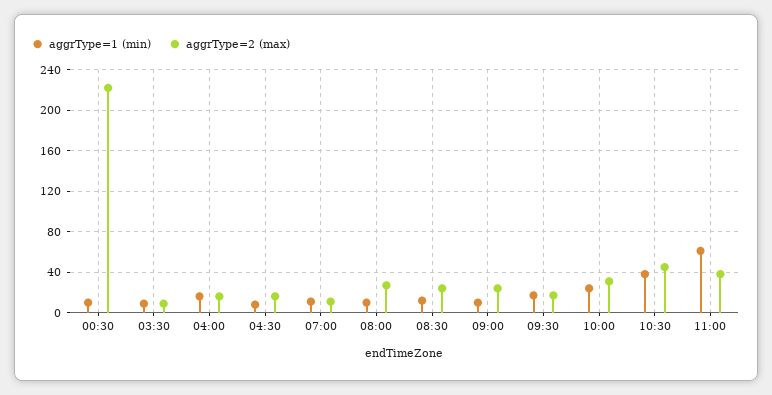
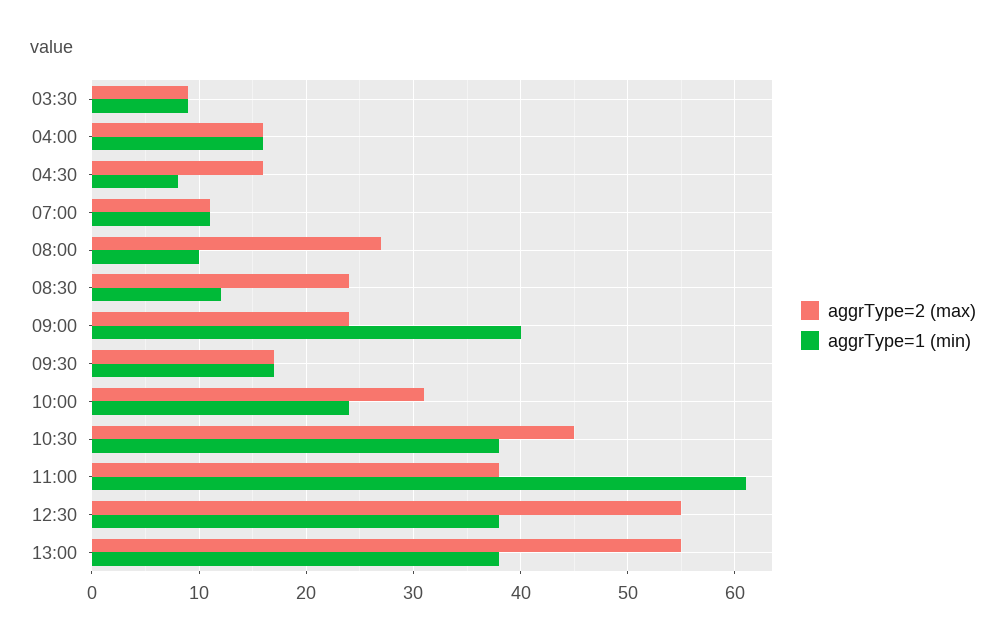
aggrType=1 (min), 00:30: 10 -> none
aggrType=2 (max), 00:30: 220 -> none
aggrType=1 (min), 09:00: 10 -> 40
aggrType=2 (max), 12:30: none -> 55
aggrType=1 (min), 12:30: none -> 38
aggrType=2 (max), 13:00: none -> 55
aggrType=1 (min), 13:00: none -> 38

